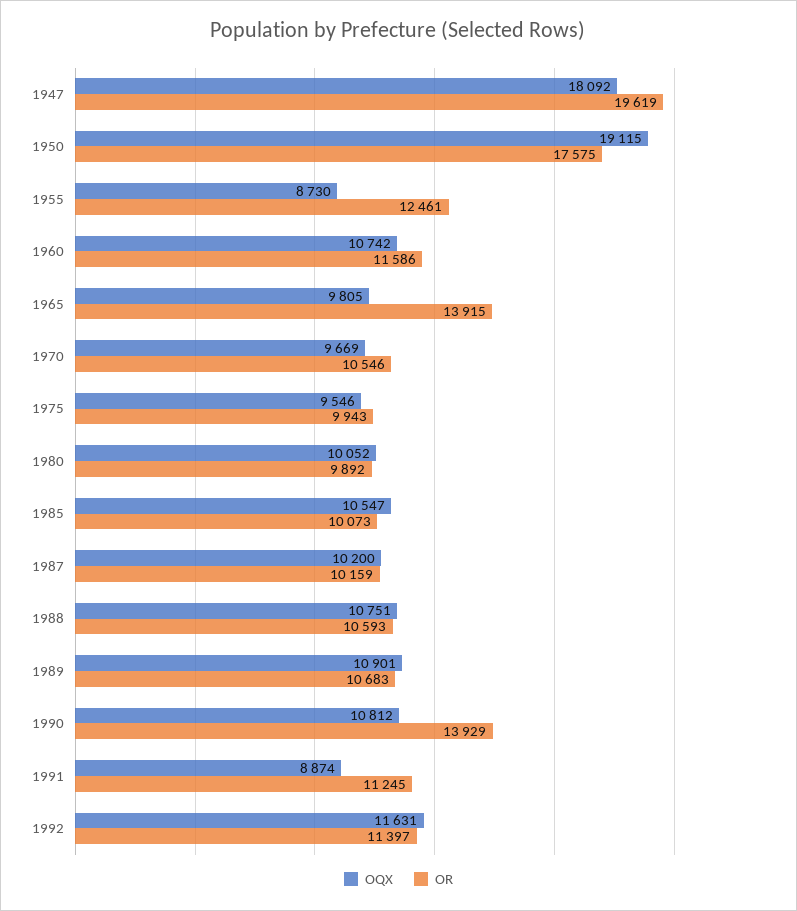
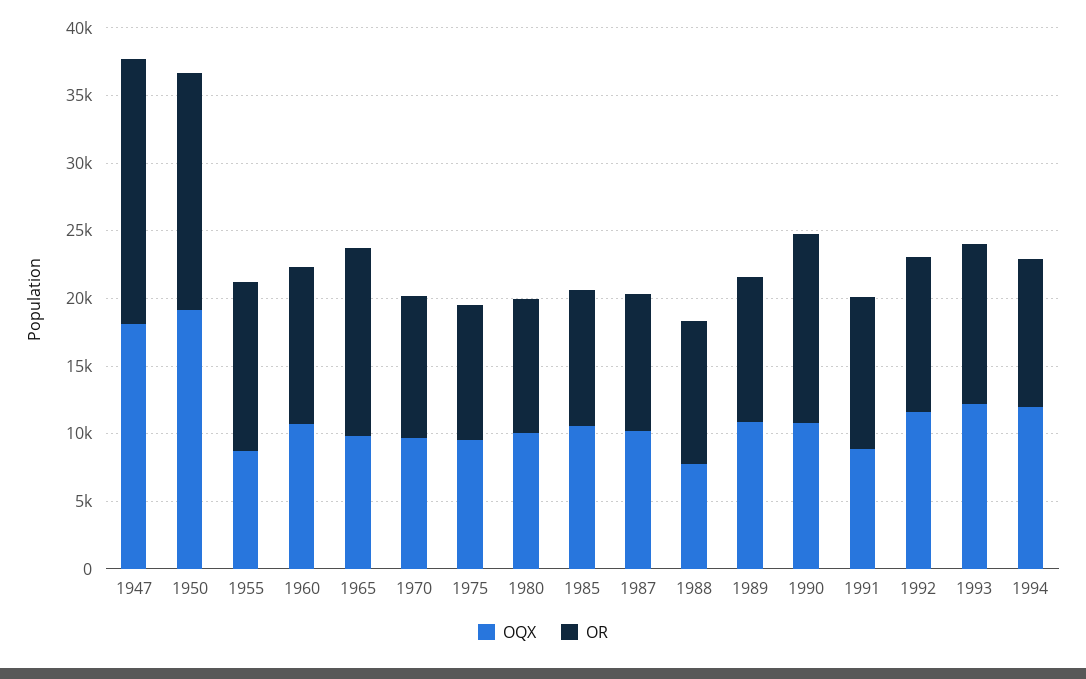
OQX, 1988: 10751 -> 8000
OQX, 1993: none -> 12000
OR, 1993: none -> 12000
OQX, 1994: none -> 12000
OR, 1994: none -> 11000

